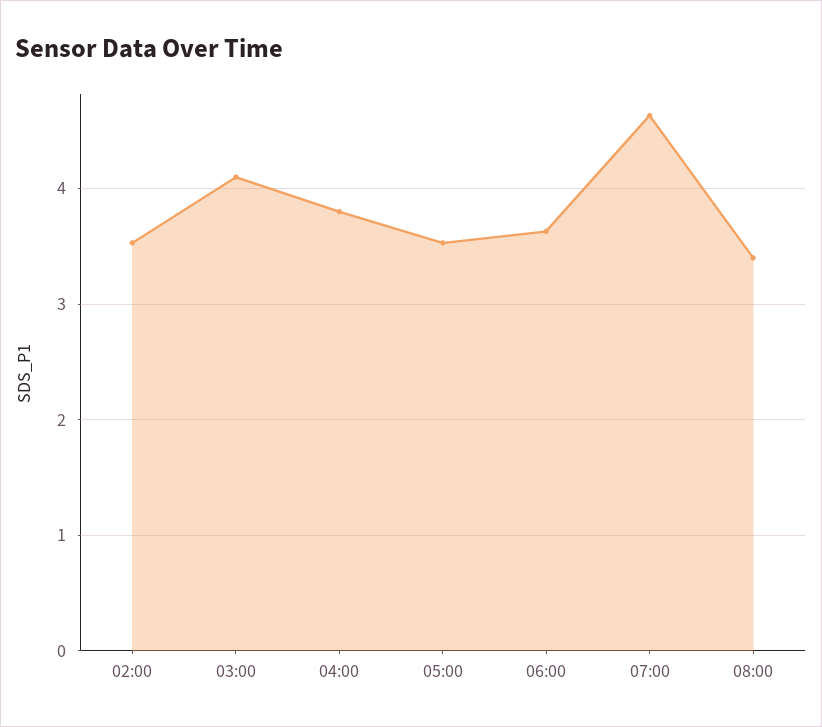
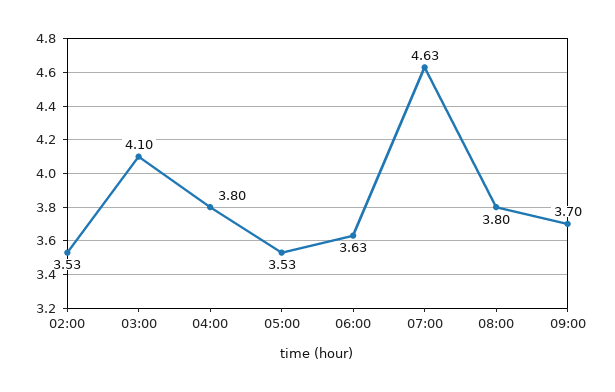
08:00: 3.4 -> 3.8
09:00: none -> 3.7

